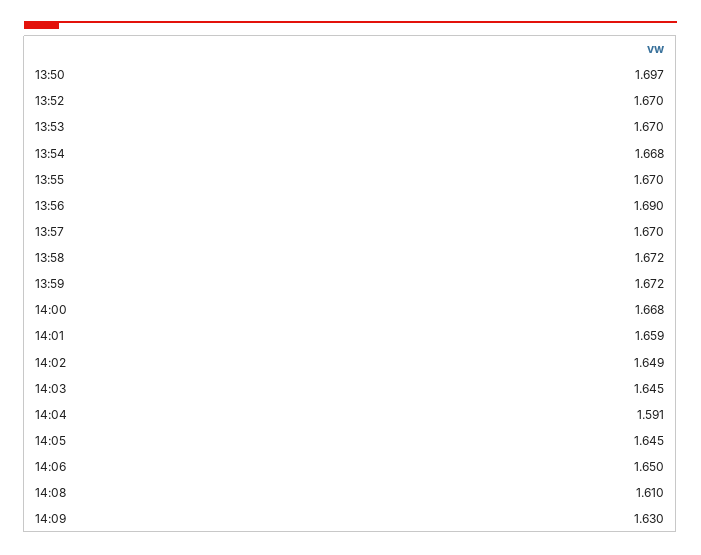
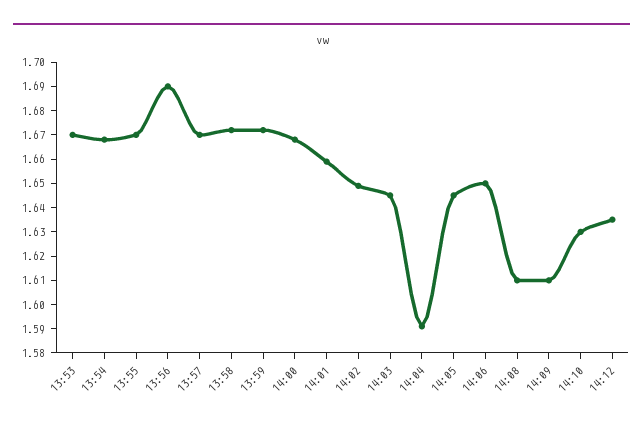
13:50: 1.697 -> none
13:52: 1.67 -> none
14:09: 1.63 -> 1.61
14:10: none -> 1.63
14:12: none -> 1.635

